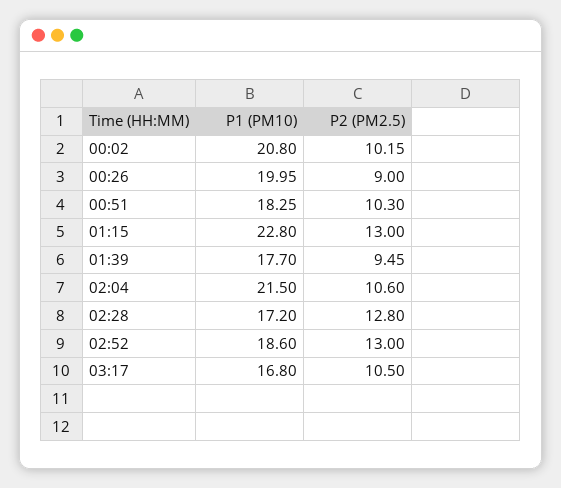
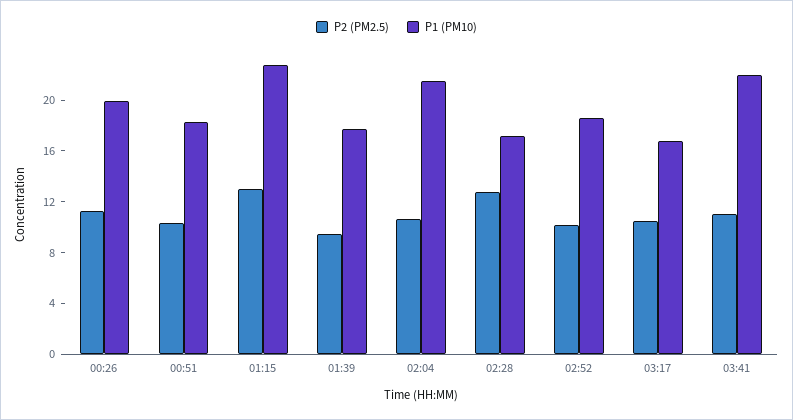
P1 (PM10), 00:02: 20.8 -> none
P2 (PM2.5), 00:02: 10.15 -> none
P2 (PM2.5), 00:26: 9 -> 11
P2 (PM2.5), 02:52: 13 -> 10
P2 (PM2.5), 03:41: none -> 11
P1 (PM10), 03:41: none -> 22

